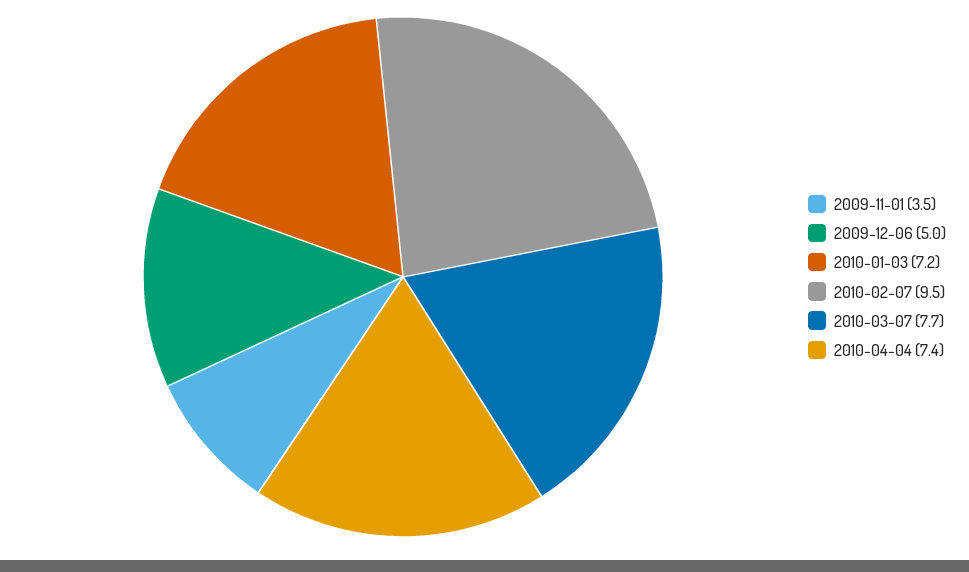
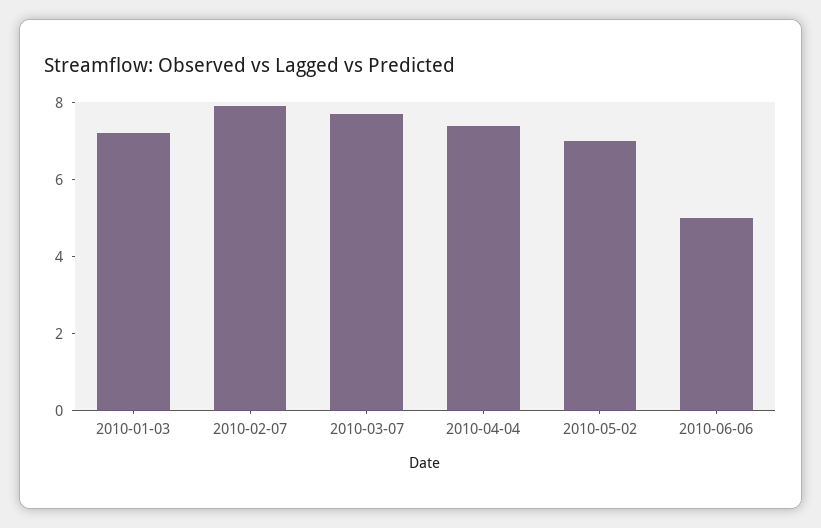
2009-11-01: 3.5 -> none
2009-12-06: 5 -> none
2010-02-07: 9.5 -> 8
2010-05-02: none -> 7
2010-06-06: none -> 5

